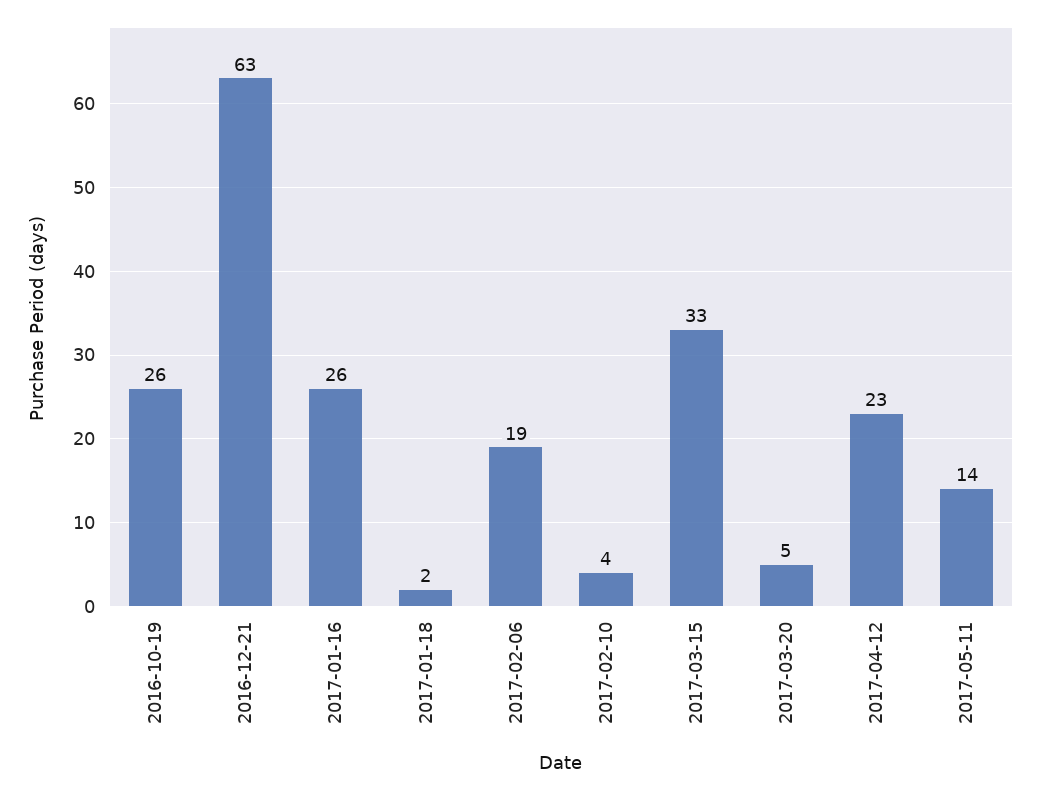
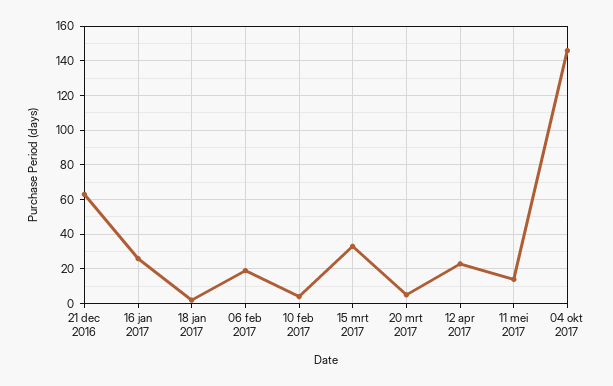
2016-10-19: 26 -> none
04 okt 2017: none -> 145

